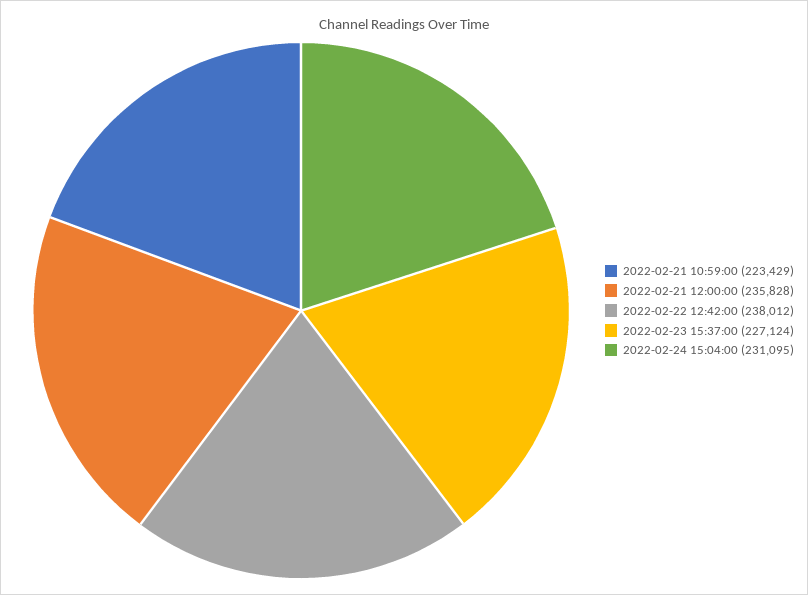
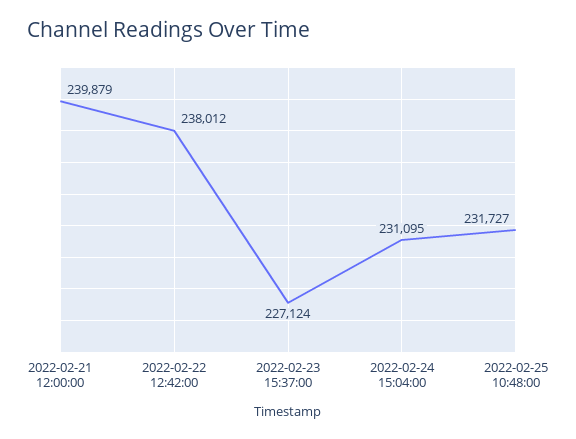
2022-02-21 10:59:00: 223429 -> none
2022-02-21 12:00:00: 235828 -> 239879
2022-02-25 10:48:00: none -> 231727

